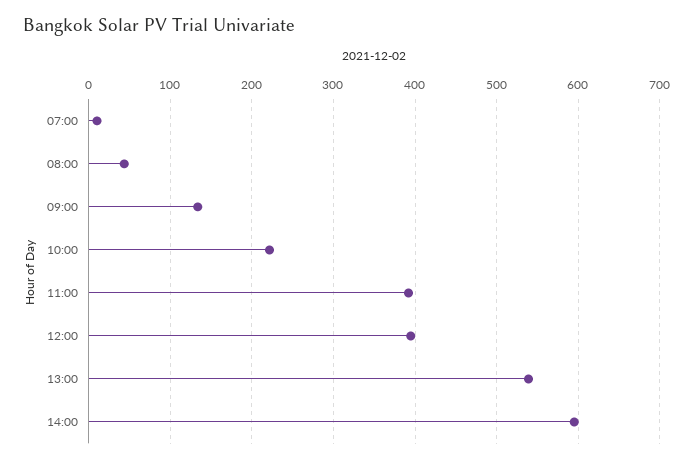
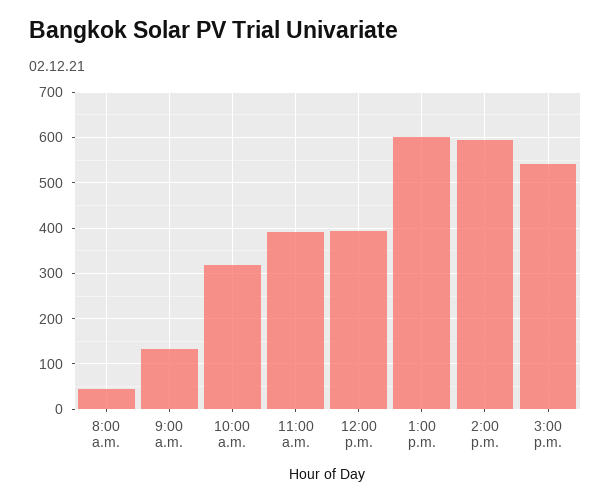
07:00: 10 -> none
10:00: 220 -> 320
13:00: 540 -> 600
3:00 p.m.: none -> 540

